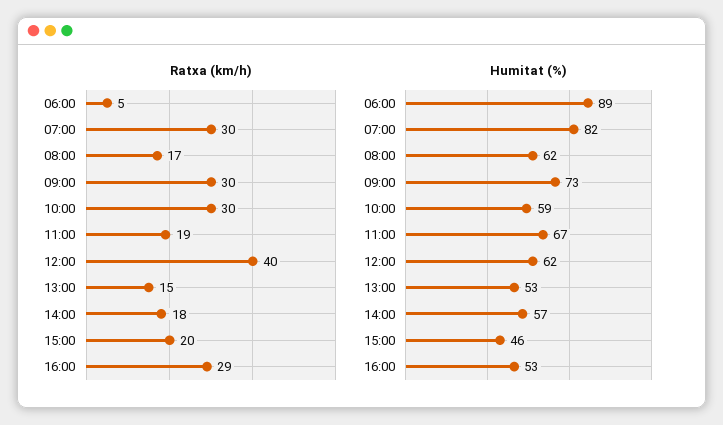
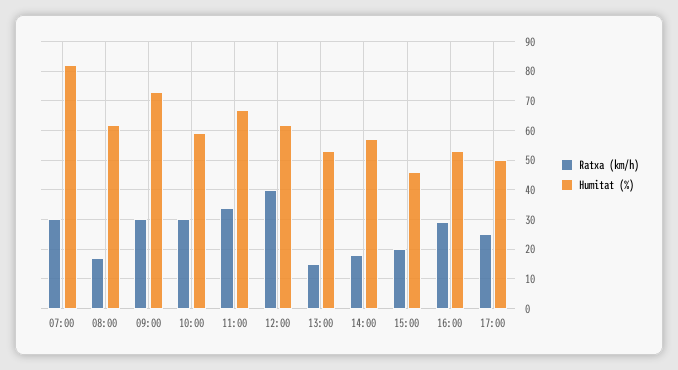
Ratxa (km/h), 06:00: 5 -> none
Ratxa (km/h), 11:00: 19 -> 35
Humitat (%), 06:00: 89 -> none
Ratxa (km/h), 17:00: none -> 25
Humitat (%), 17:00: none -> 50

